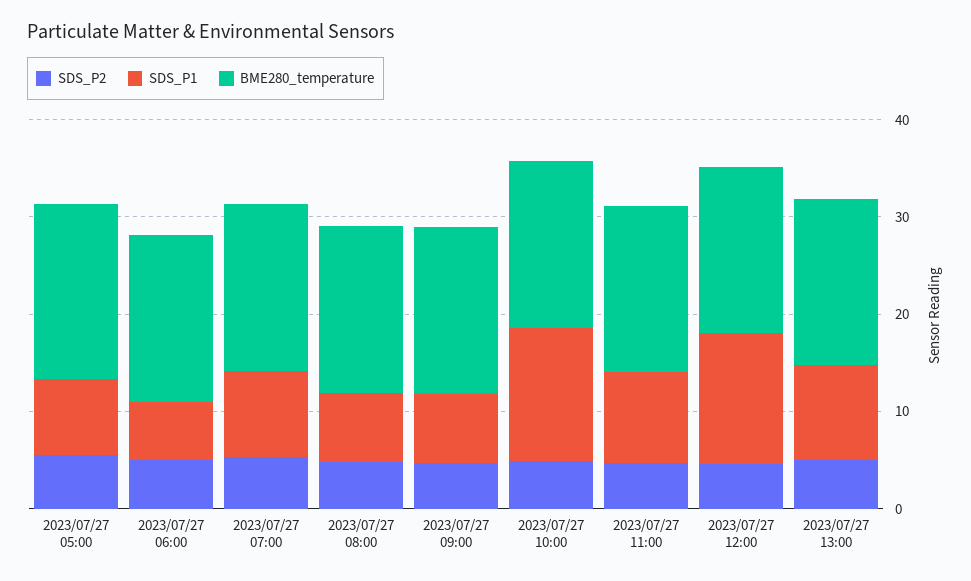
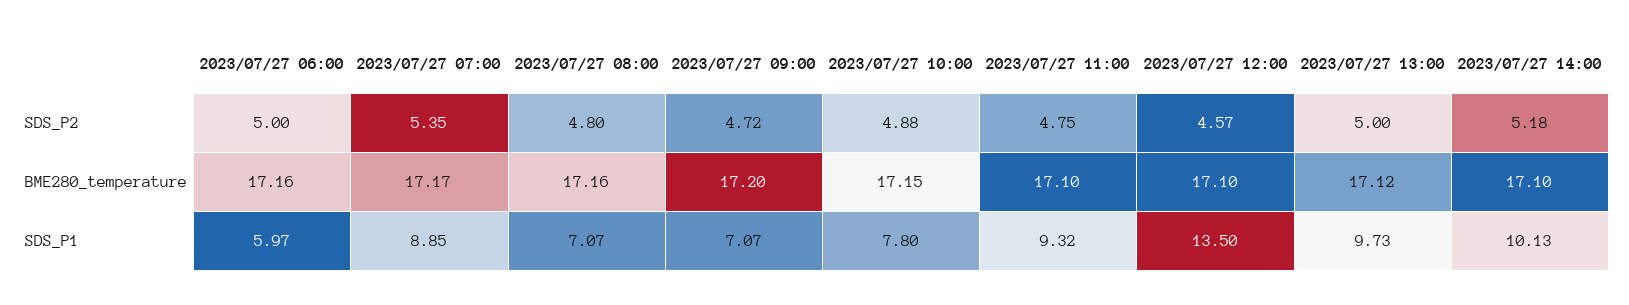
SDS_P2, 2023/07/27 05:00: 6 -> none
SDS_P1, 2023/07/27 05:00: 8 -> none
BME280_temperature, 2023/07/27 05:00: 18 -> none
SDS_P1, 2023/07/27 10:00: 14 -> 7.8
SDS_P2, 2023/07/27 14:00: none -> 5.18
BME280_temperature, 2023/07/27 14:00: none -> 17.1
SDS_P1, 2023/07/27 14:00: none -> 10.13

